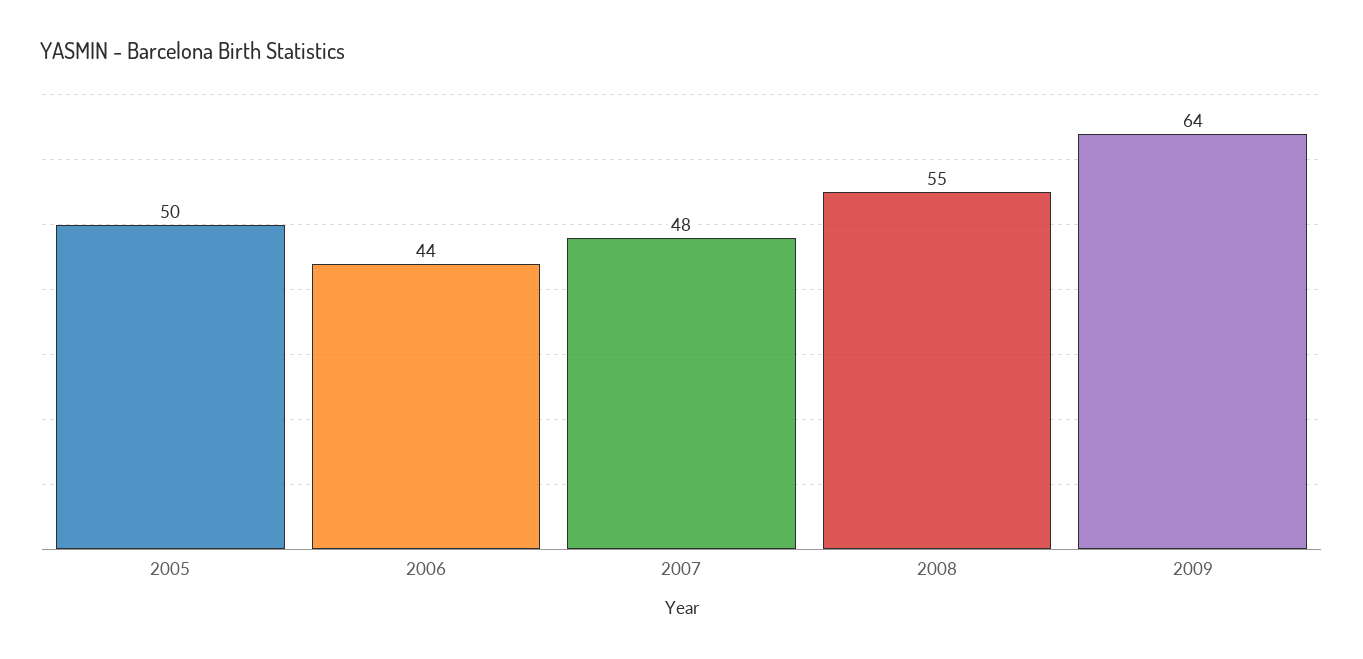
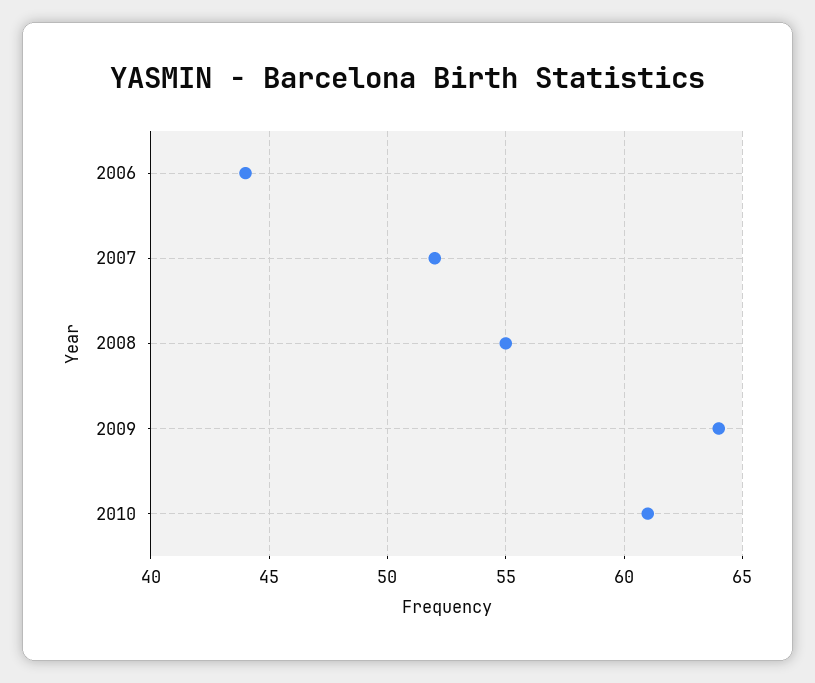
2005: 50 -> none
2007: 48 -> 52
2010: none -> 61

